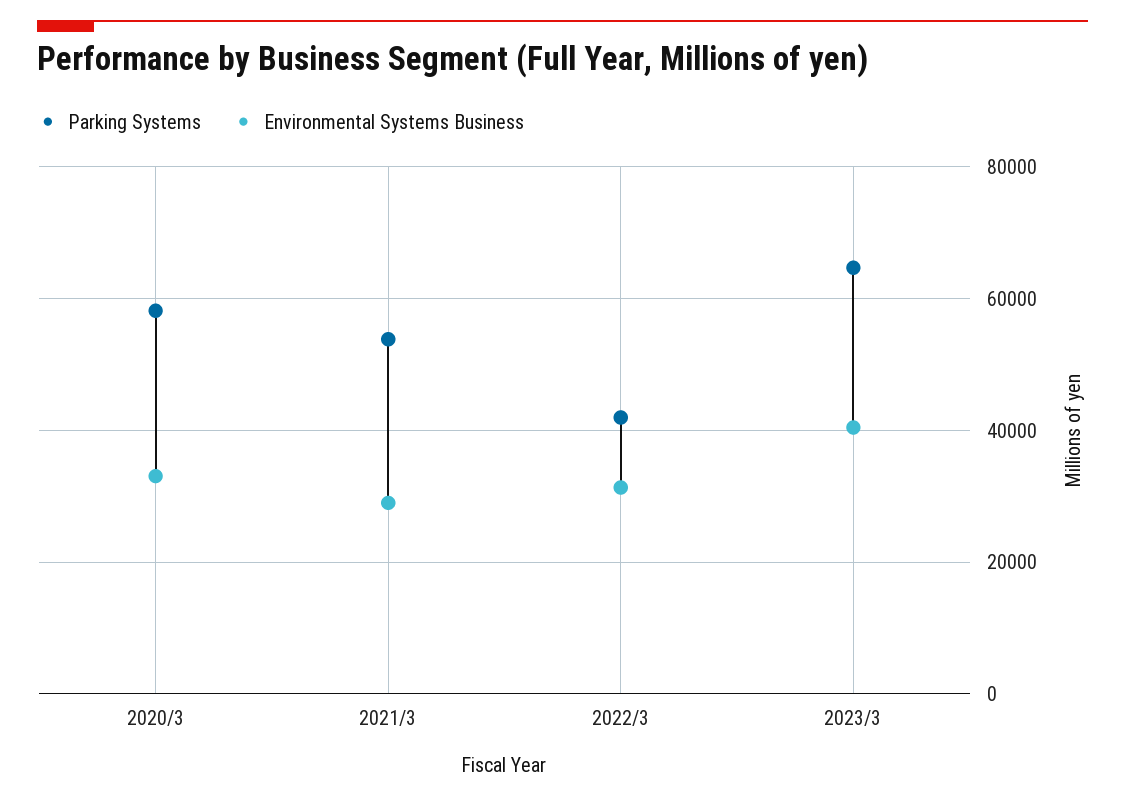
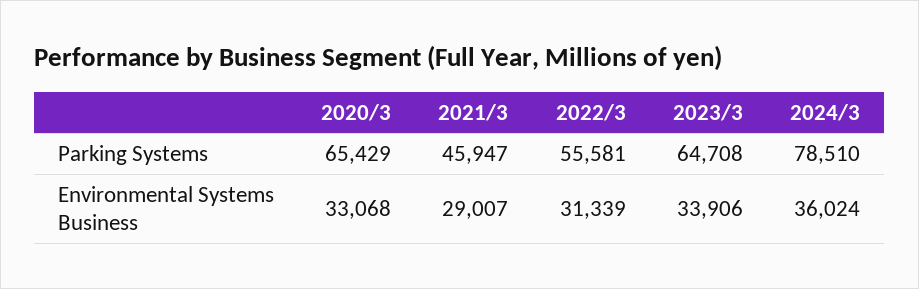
Parking Systems, 2020/3: 58000 -> 65429
Parking Systems, 2021/3: 54000 -> 45947
Parking Systems, 2022/3: 42000 -> 55581
Environmental Systems Business, 2023/3: 40000 -> 33906
Parking Systems, 2024/3: none -> 78510
Environmental Systems Business, 2024/3: none -> 36024

